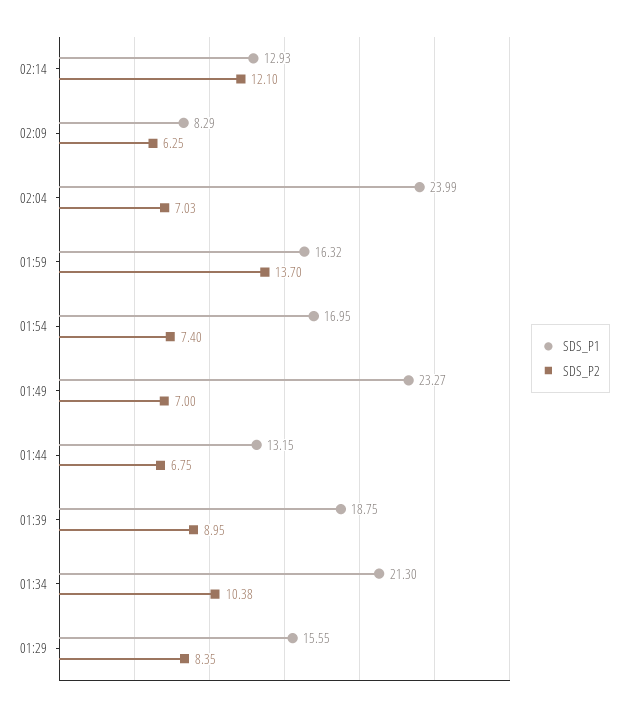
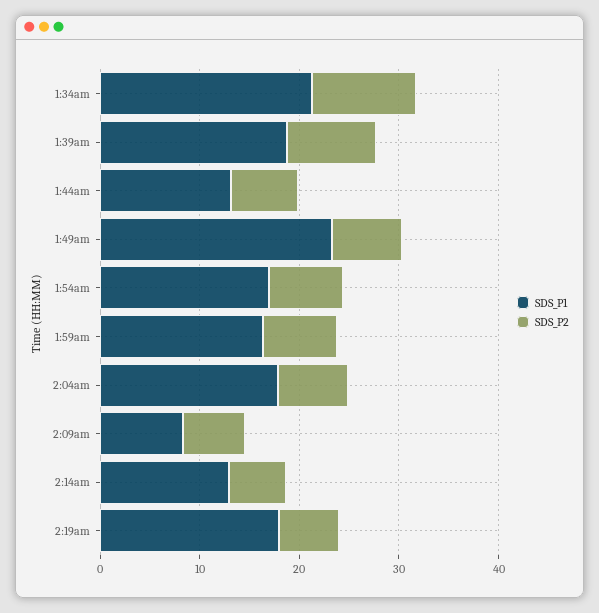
SDS_P2, 02:14: 12.1 -> 6
SDS_P1, 02:04: 23.99 -> 18
SDS_P2, 01:59: 13.7 -> 8
SDS_P1, 01:29: 15.55 -> none
SDS_P2, 01:29: 8.35 -> none
SDS_P1, 2:19am: none -> 18
SDS_P2, 2:19am: none -> 6

